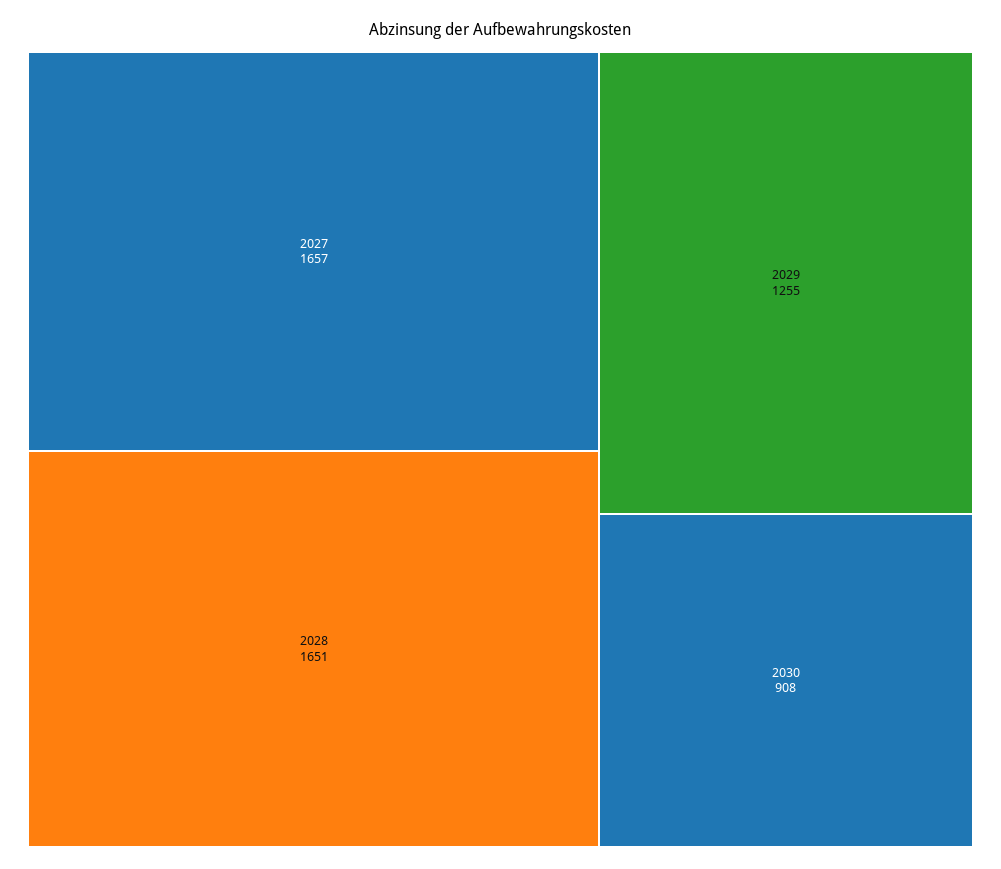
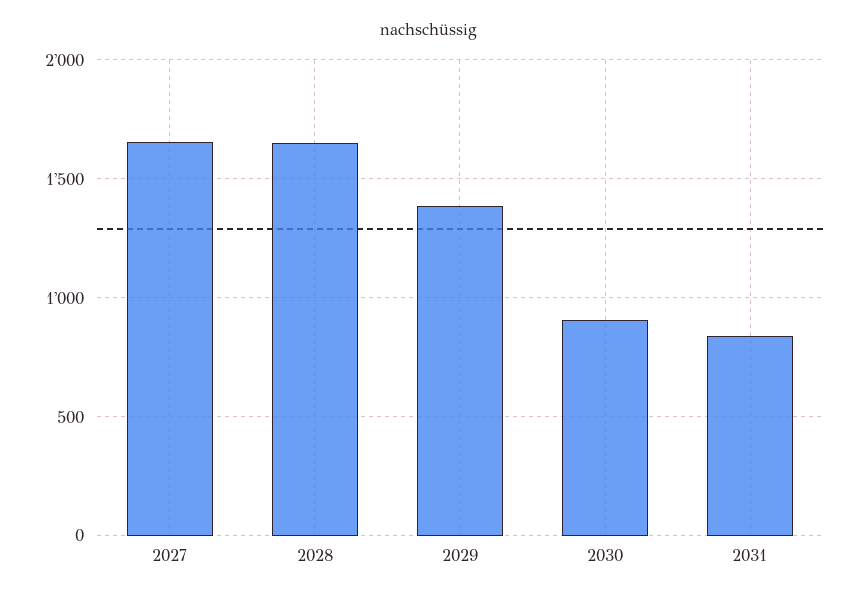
2029: 1255 -> 1400
2031: none -> 850

